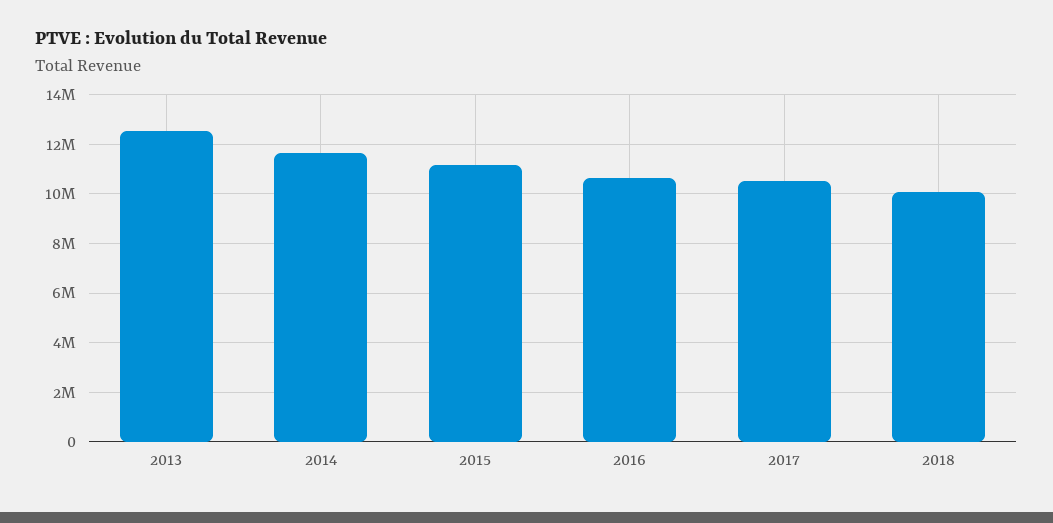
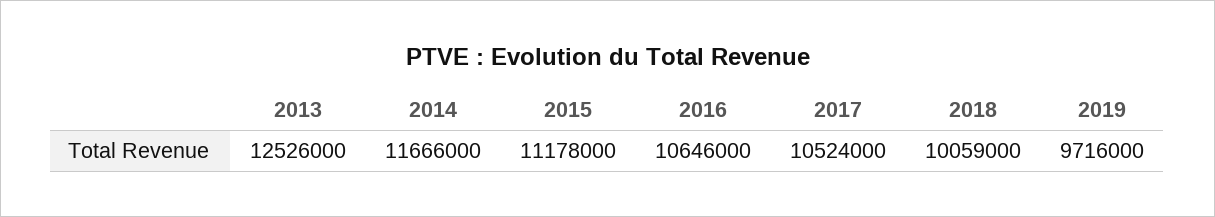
2019: none -> 9716000

